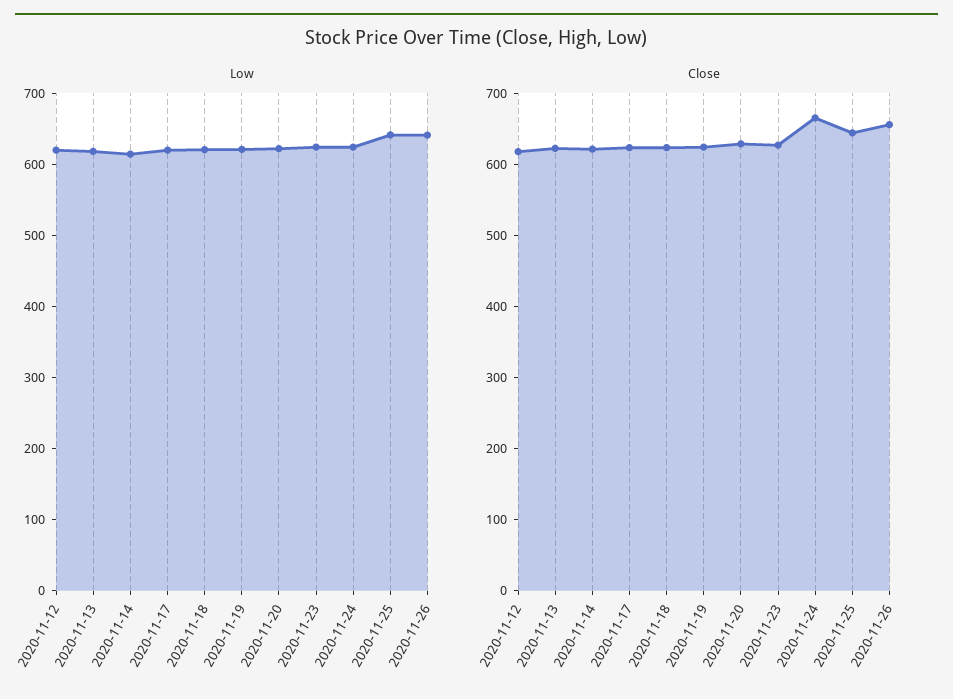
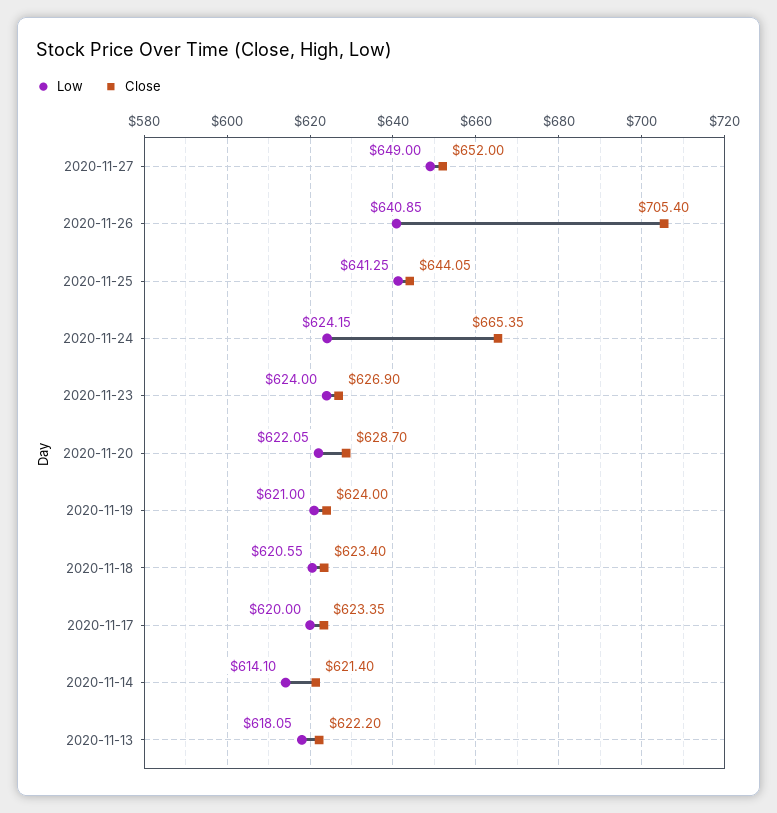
Low, 2020-11-12: 620 -> none
Close, 2020-11-12: 620 -> none
Close, 2020-11-26: 660 -> 705.4
Low, 2020-11-27: none -> 649
Close, 2020-11-27: none -> 652

